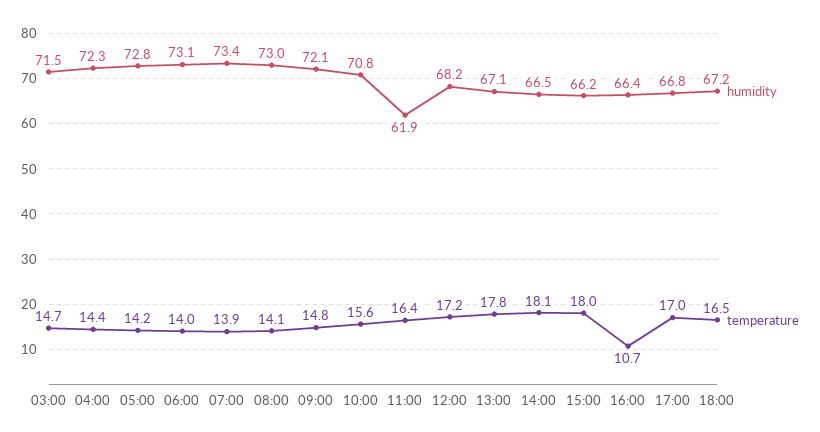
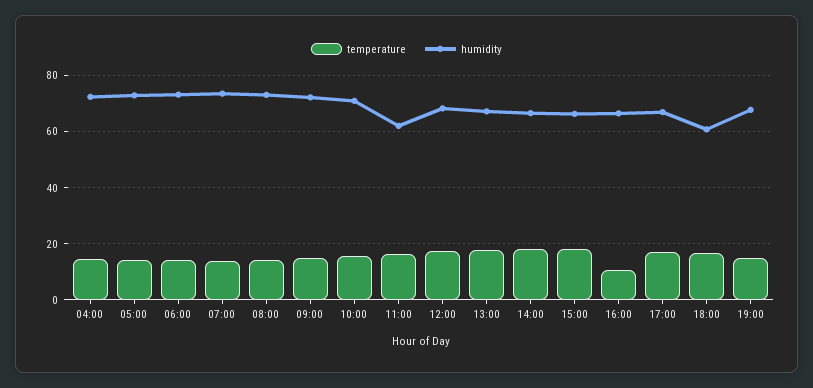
humidity, 03:00: 71.5 -> none
temperature, 03:00: 14.7 -> none
humidity, 18:00: 67.2 -> 60
temperature, 19:00: none -> 15
humidity, 19:00: none -> 67.5

